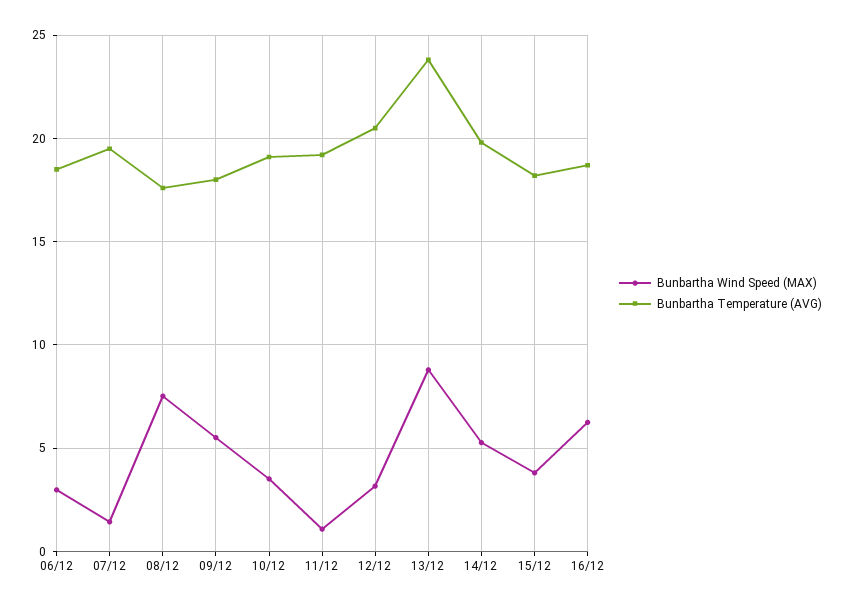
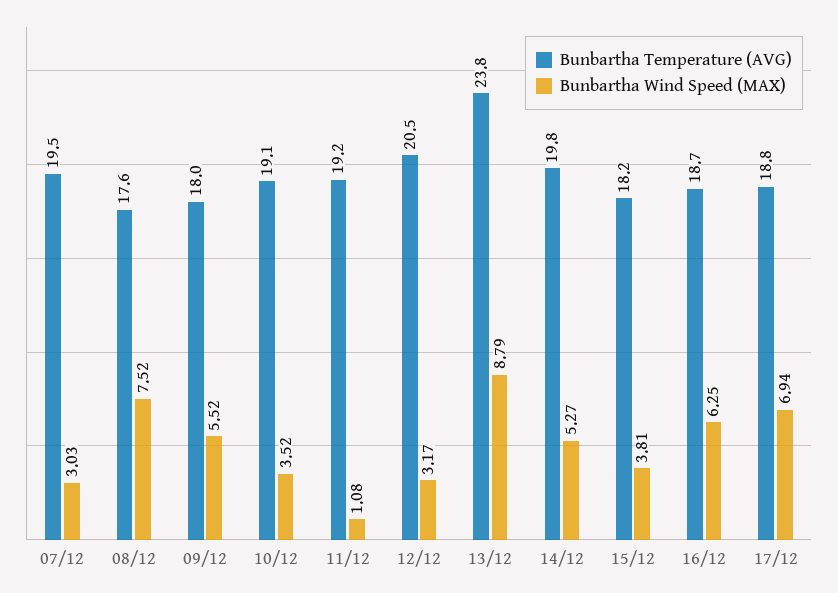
Bunbartha Wind Speed (MAX), 06/12: 3 -> none
Bunbartha Temperature (AVG), 06/12: 18.5 -> none
Bunbartha Wind Speed (MAX), 07/12: 1.5 -> 3.03
Bunbartha Temperature (AVG), 17/12: none -> 18.8
Bunbartha Wind Speed (MAX), 17/12: none -> 6.94

